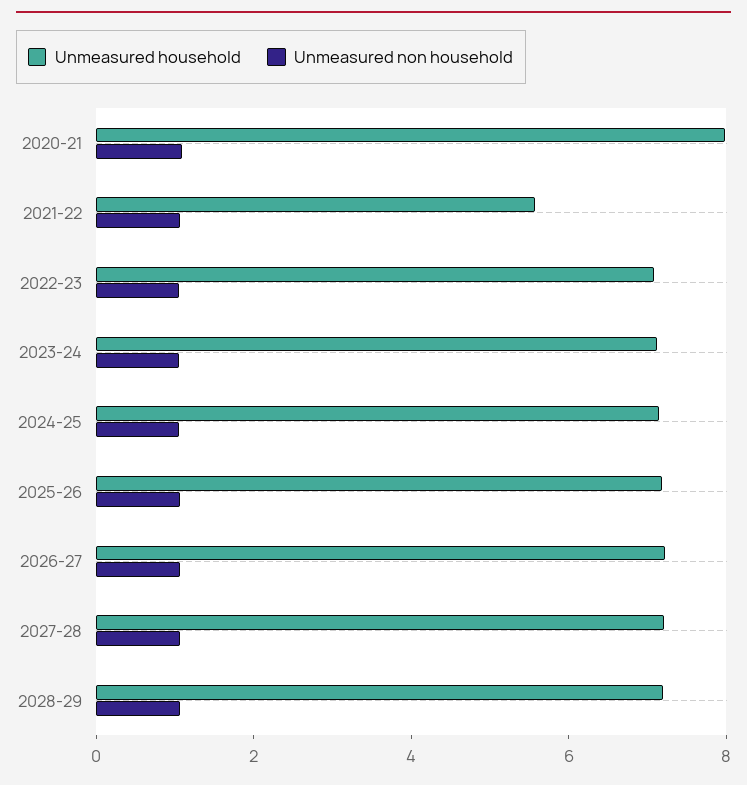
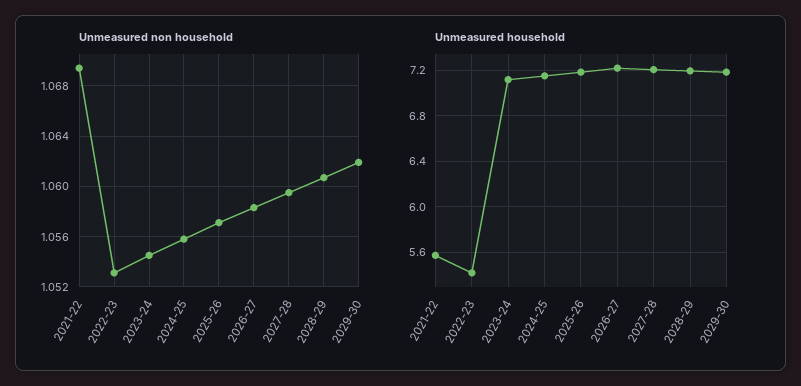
Unmeasured household, 2020-21: 8 -> none
Unmeasured non household, 2020-21: 1 -> none
Unmeasured household, 2022-23: 7 -> 5.4
Unmeasured non household, 2029-30: none -> 1.062
Unmeasured household, 2029-30: none -> 7.2

